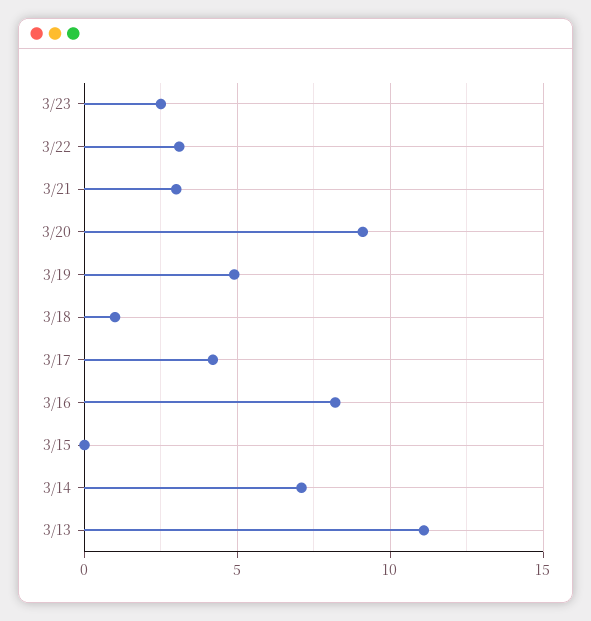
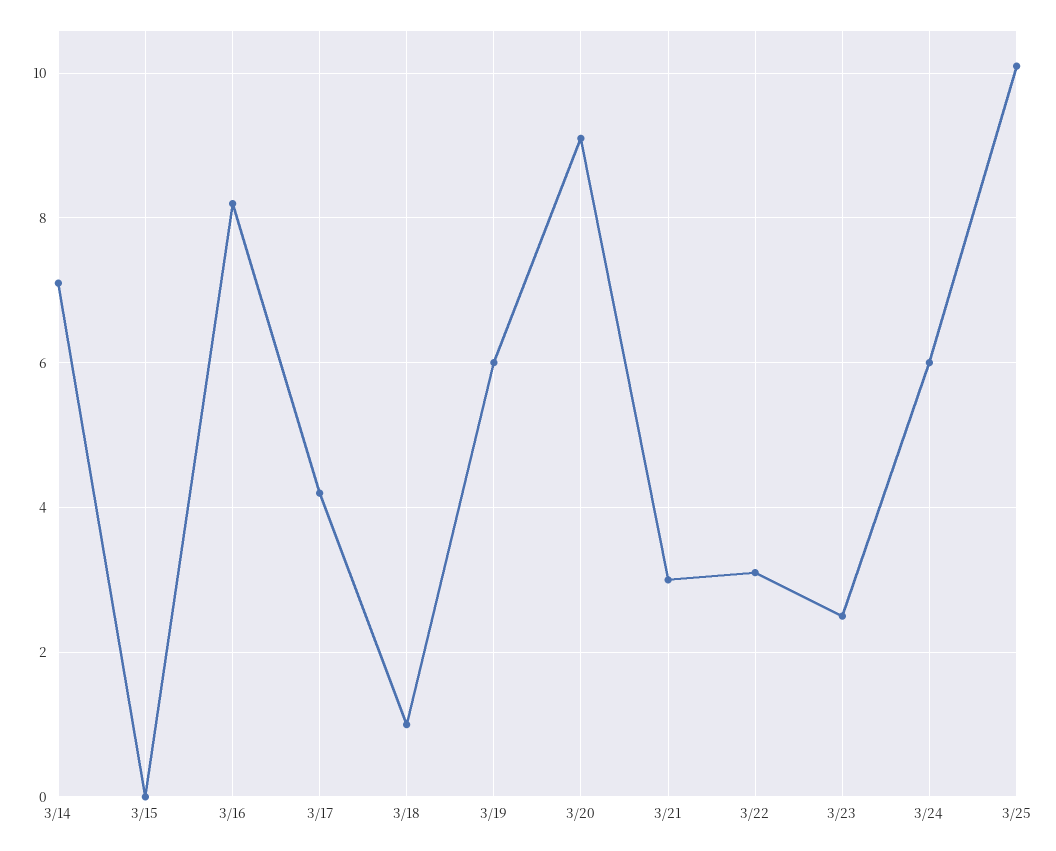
3/19: 5 -> 6
3/13: 11 -> none
3/24: none -> 6
3/25: none -> 10

